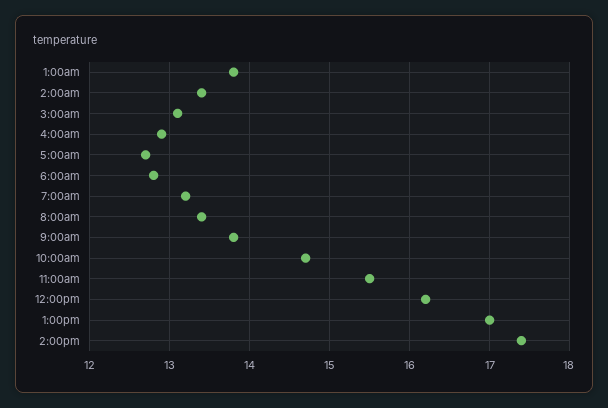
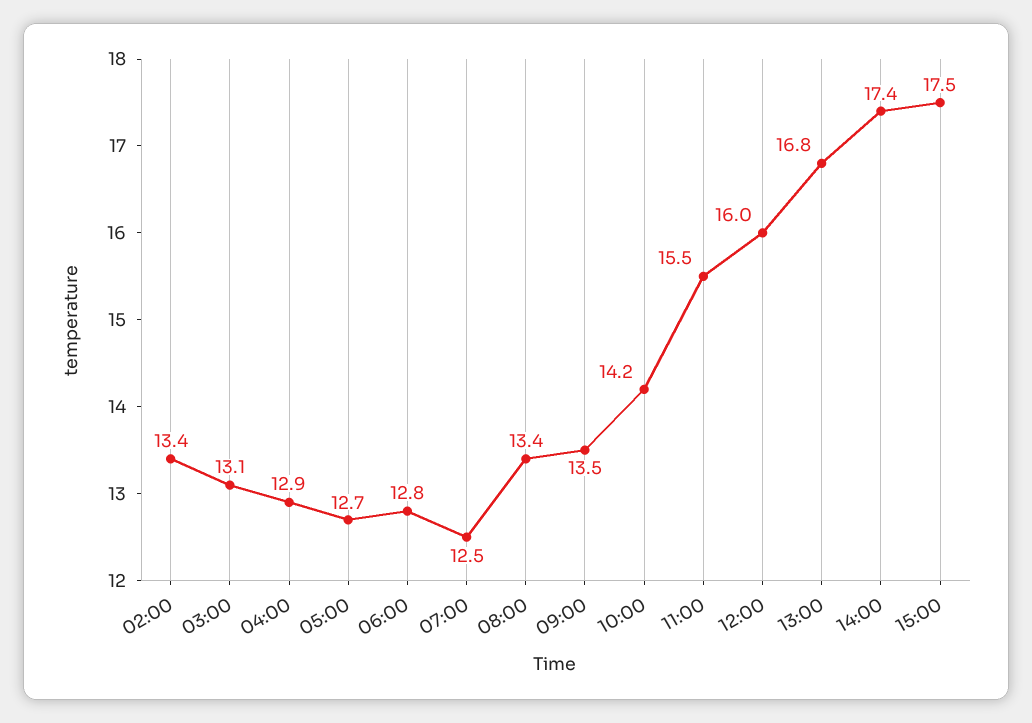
1:00am: 13.8 -> none
7:00am: 13.2 -> 12.5
9:00am: 13.8 -> 13.5
10:00am: 14.7 -> 14.2
12:00pm: 16.2 -> 16
1:00pm: 17 -> 16.8
15:00: none -> 17.5

